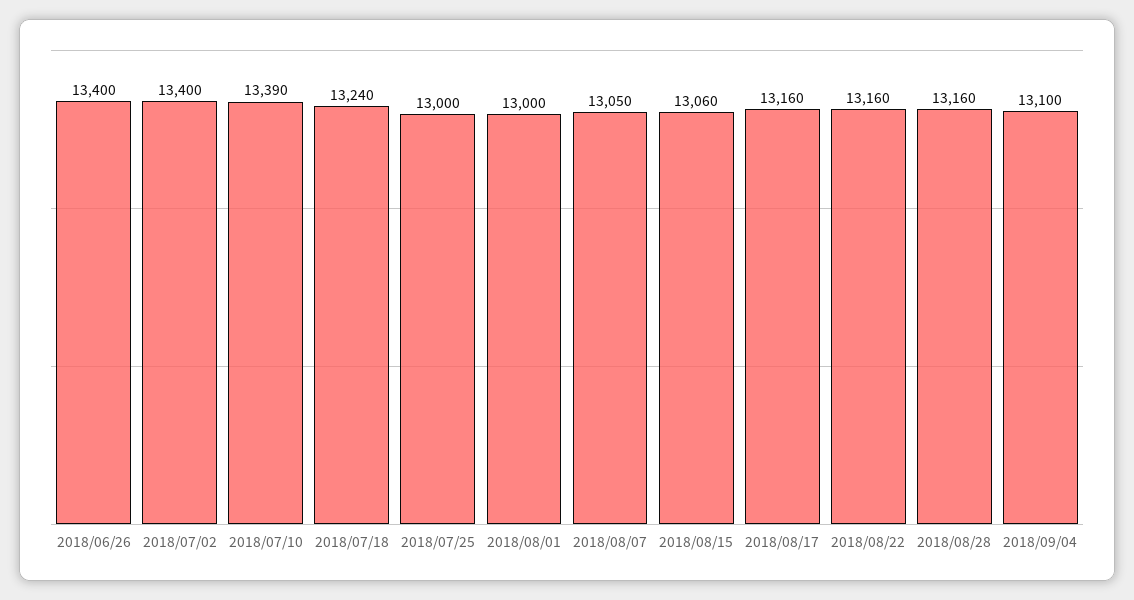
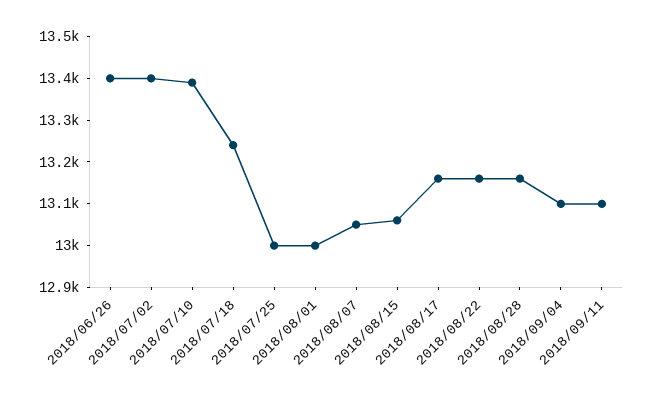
2018/09/11: none -> 13100

